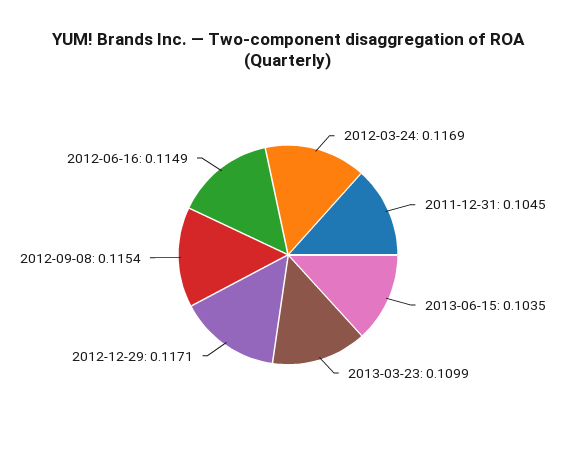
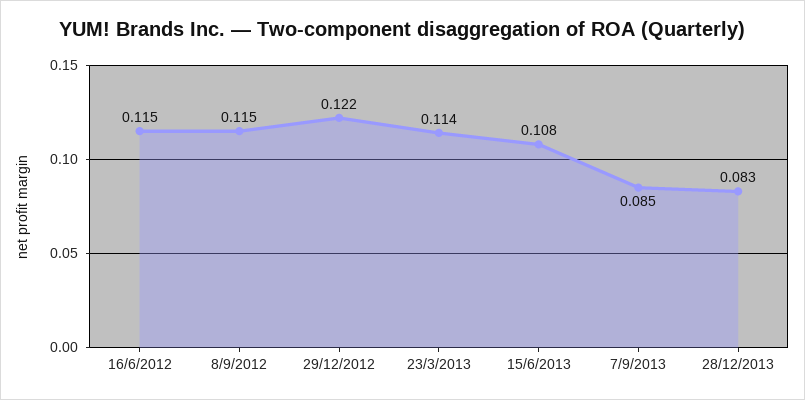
2012-03-24: 0.1169 -> none
2011-12-31: 0.1045 -> none
2013-06-15: 0.1035 -> 0.108
2013-03-23: 0.1099 -> 0.114
2012-12-29: 0.1171 -> 0.122
7/9/2013: none -> 0.085
28/12/2013: none -> 0.083

